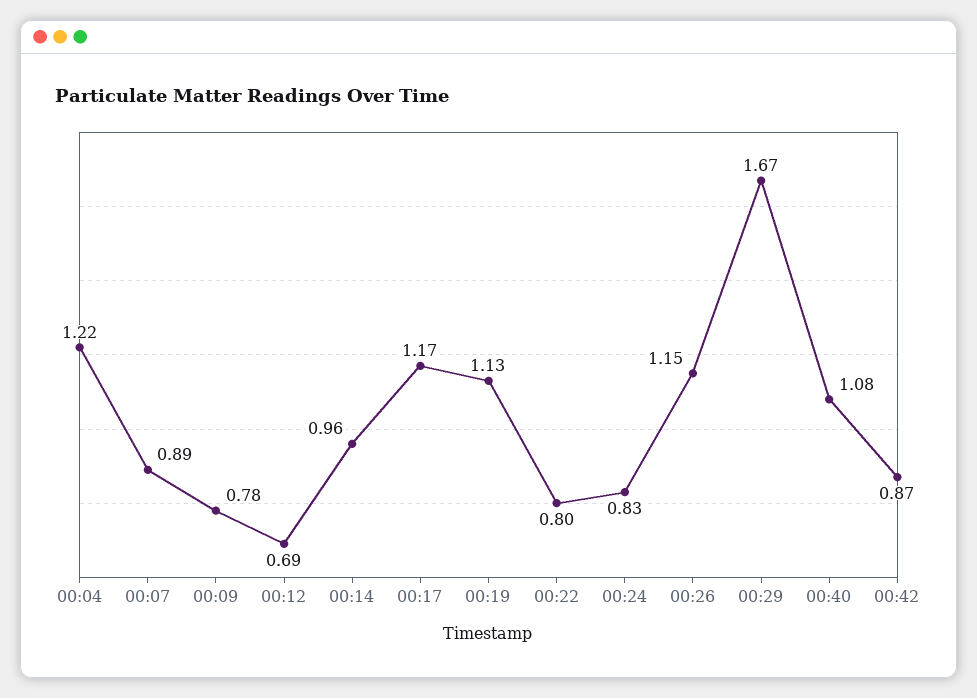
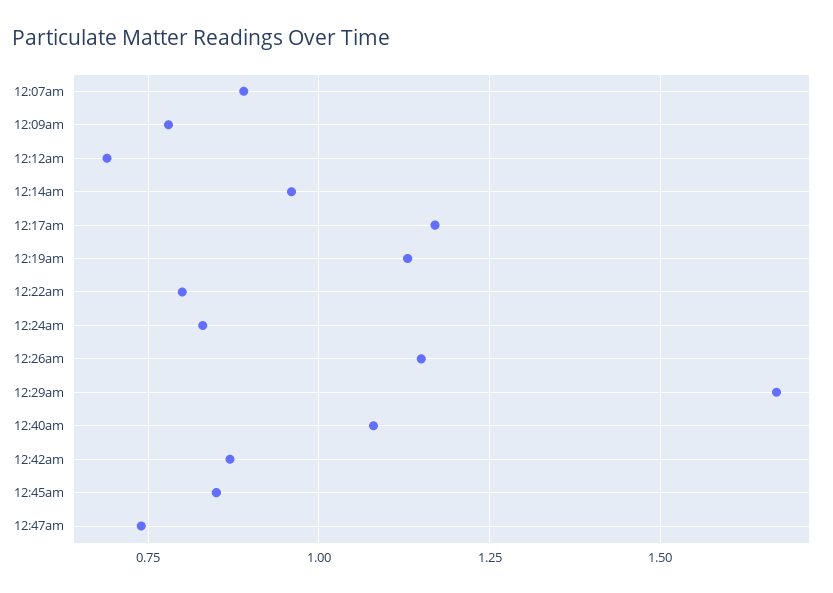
00:04: 1.22 -> none
12:45am: none -> 0.85
12:47am: none -> 0.75

